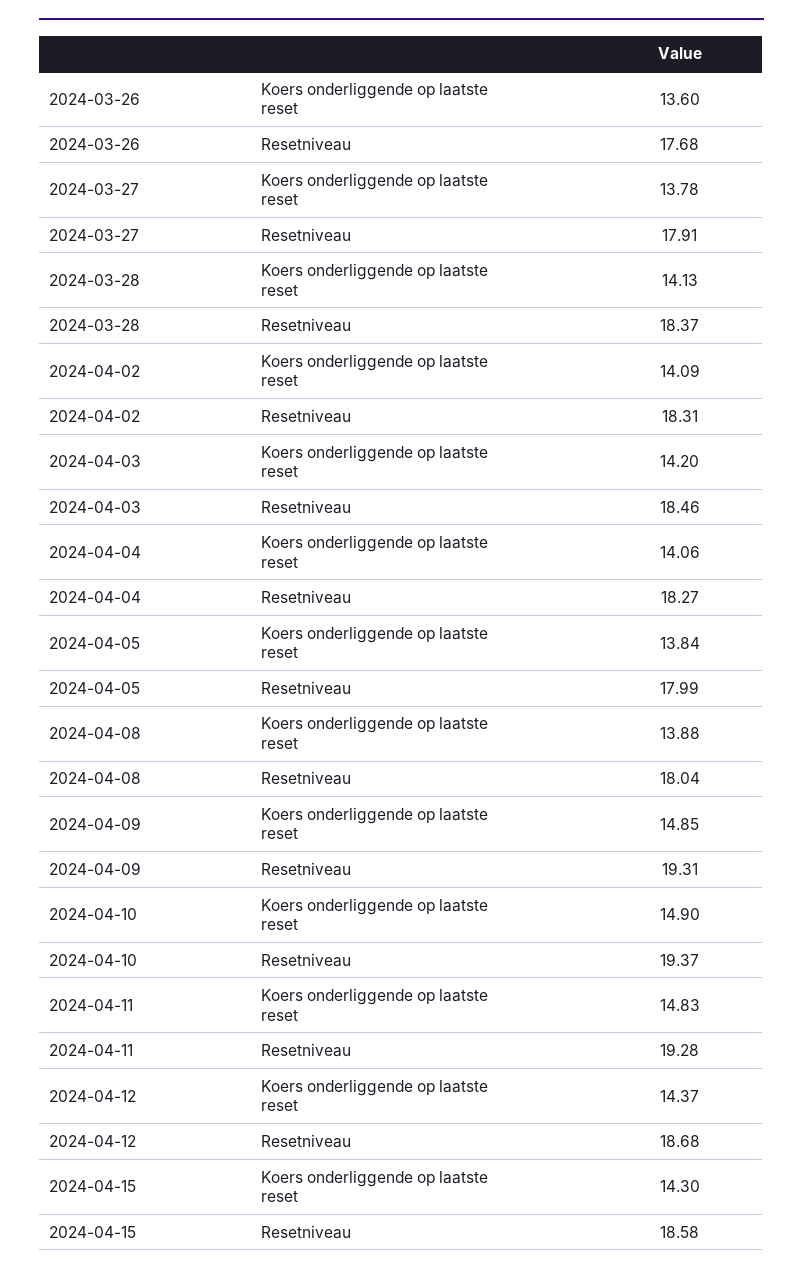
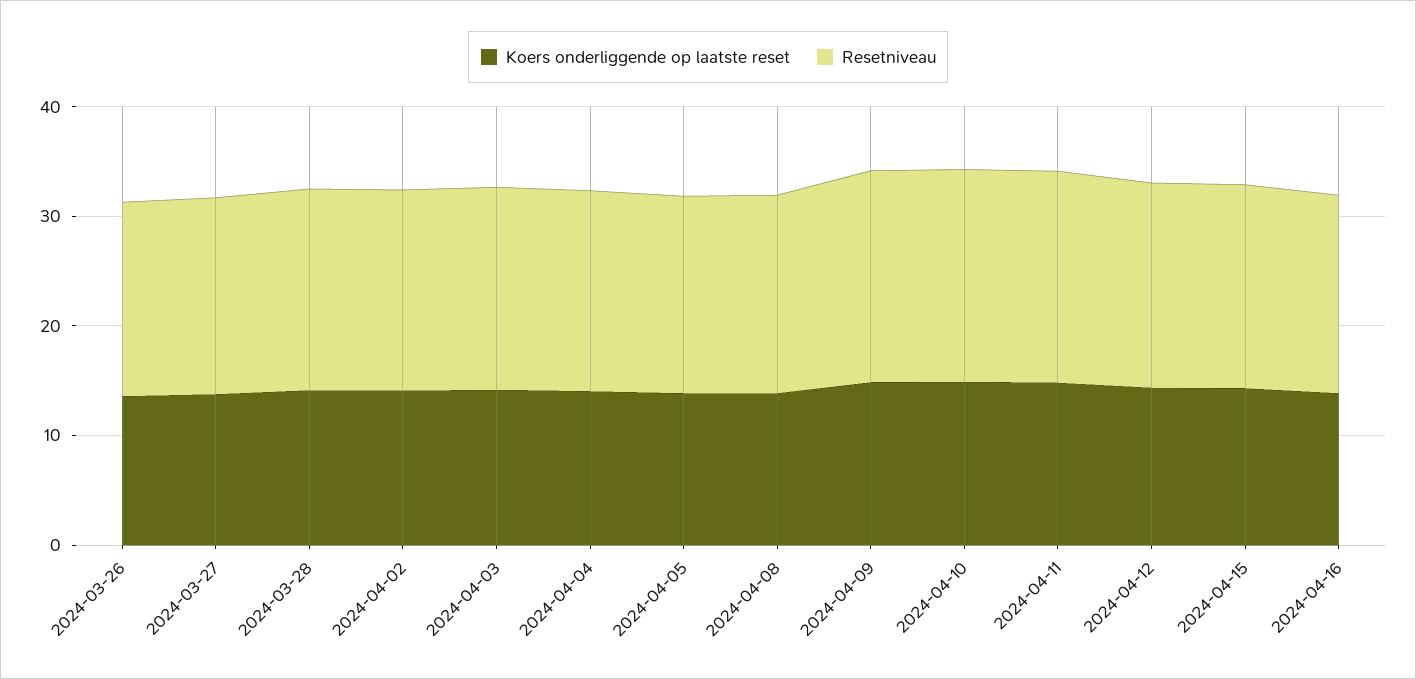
Koers onderliggende op laatste reset, 2024-04-16: none -> 14
Resetniveau, 2024-04-16: none -> 18

